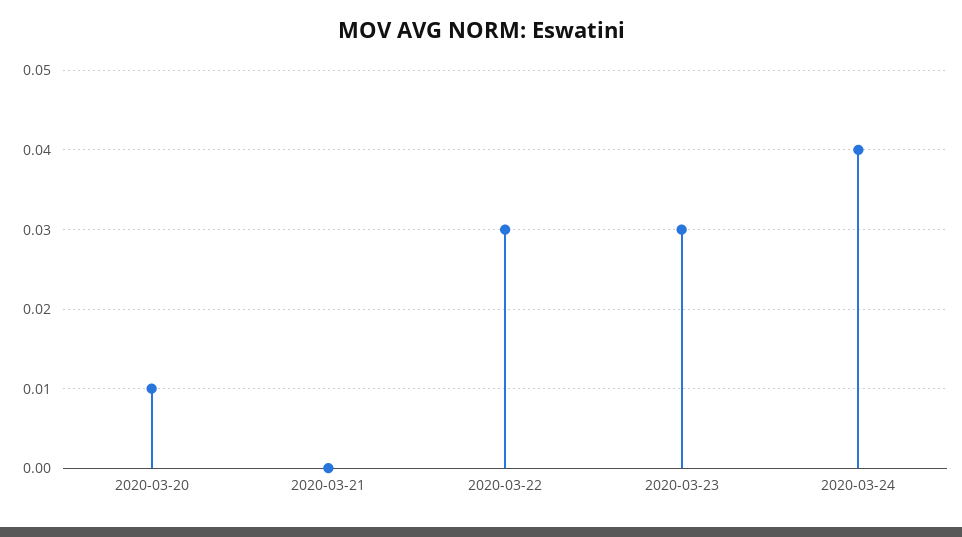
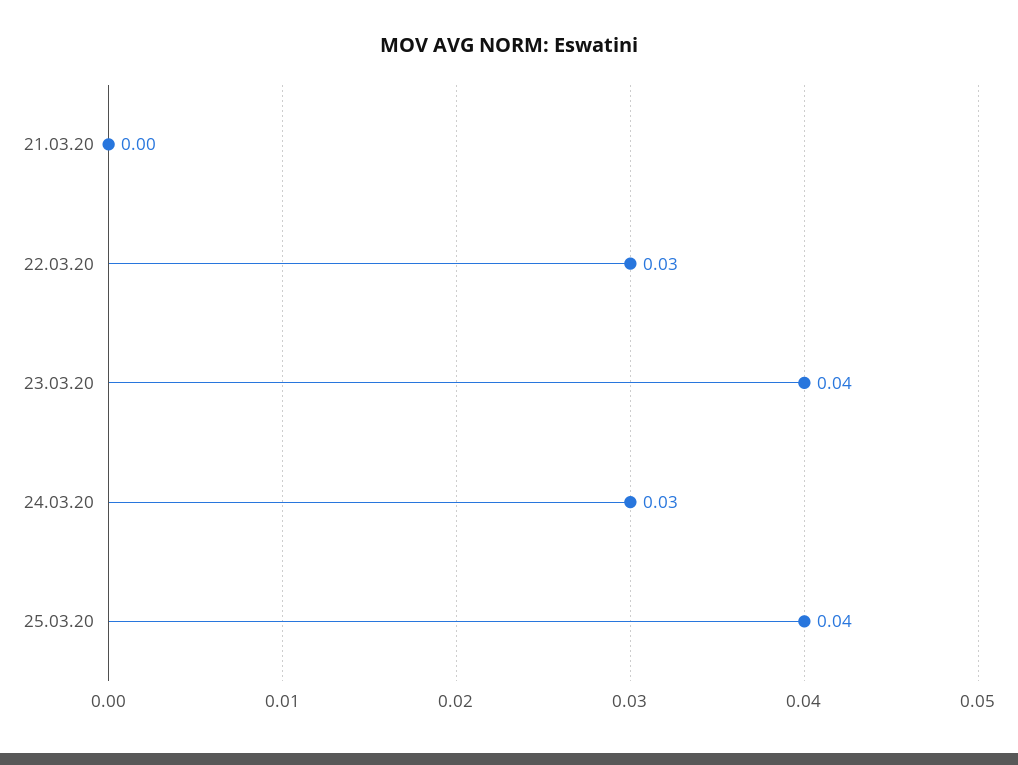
2020-03-20: 0.01 -> none
2020-03-23: 0.03 -> 0.04
2020-03-24: 0.04 -> 0.03
25.03.20: none -> 0.04

